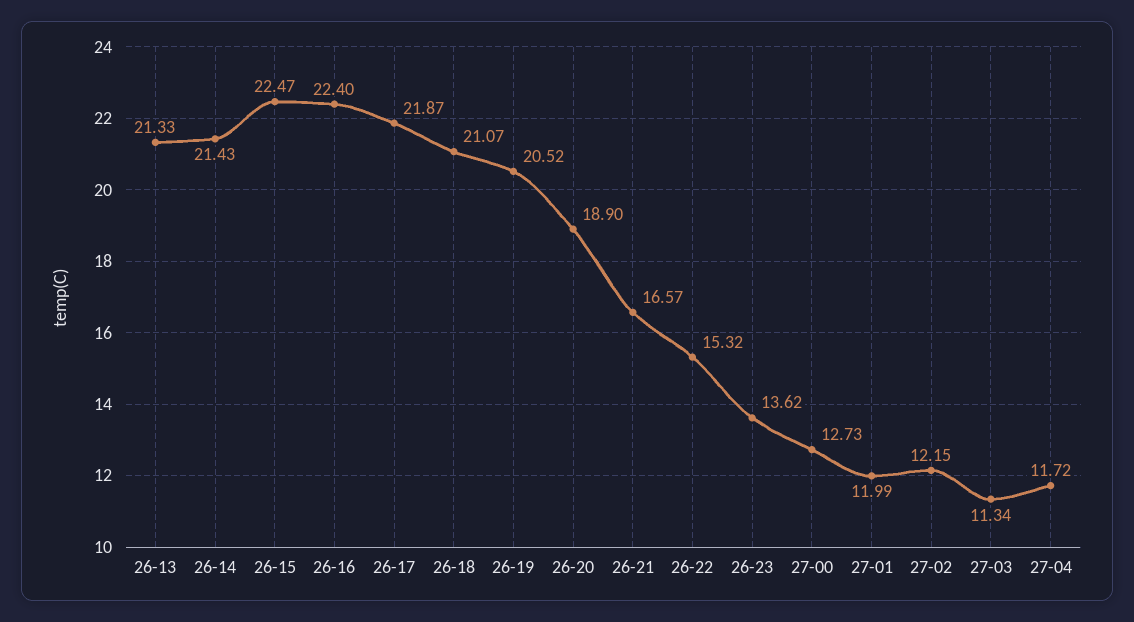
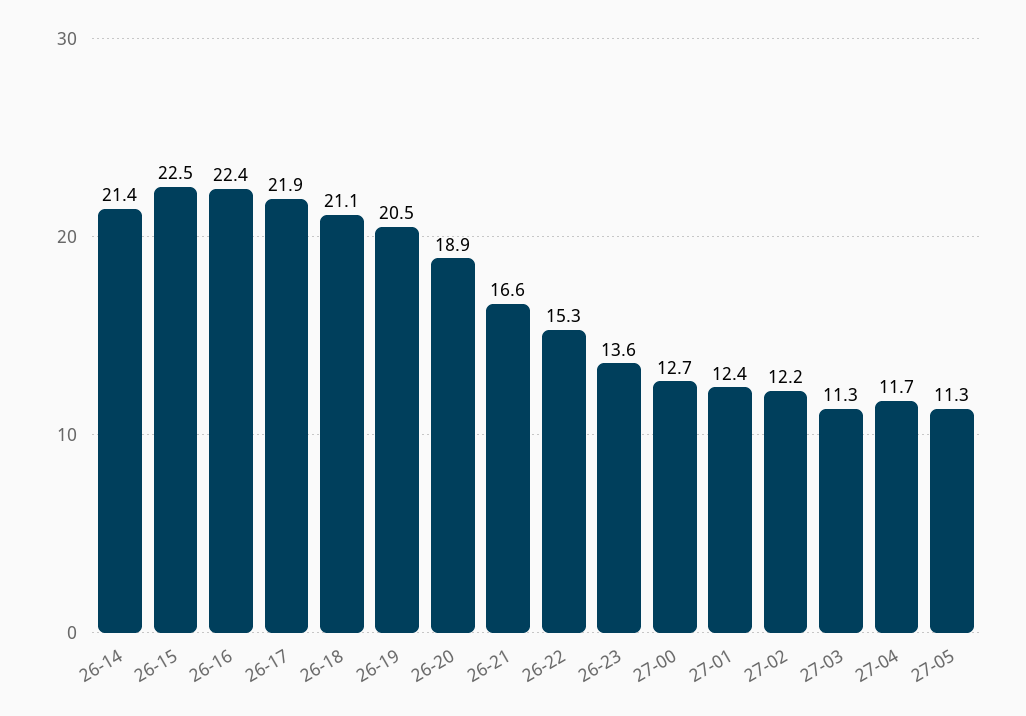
26-13: 21.33 -> none
27-01: 11.99 -> 12.4
27-05: none -> 11.3

